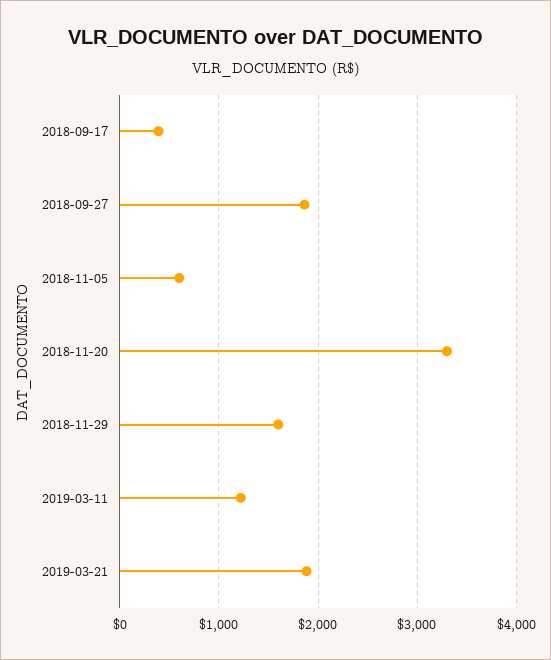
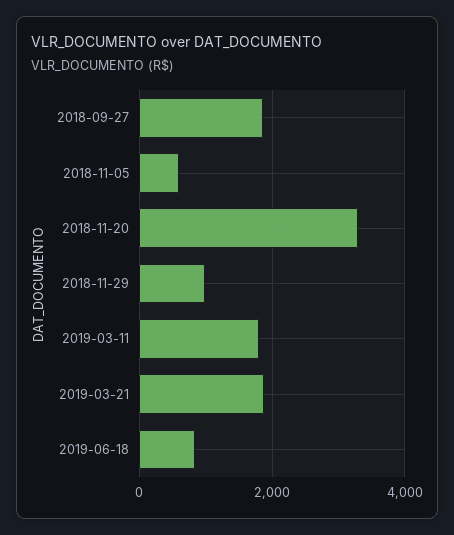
2018-09-17: 400 -> none
2018-11-29: 1600 -> 1000
2019-03-11: 1200 -> 1800
2019-06-18: none -> 800

